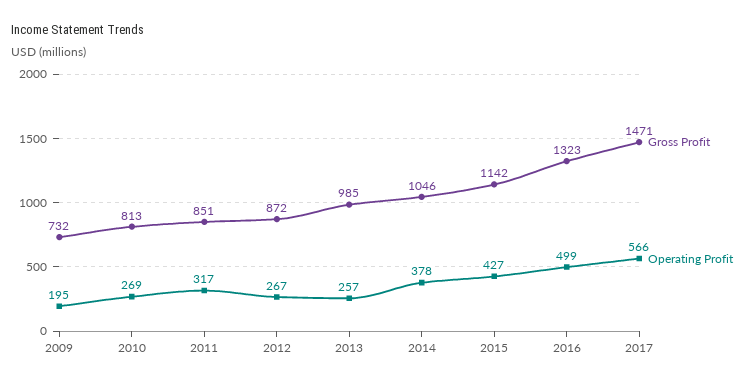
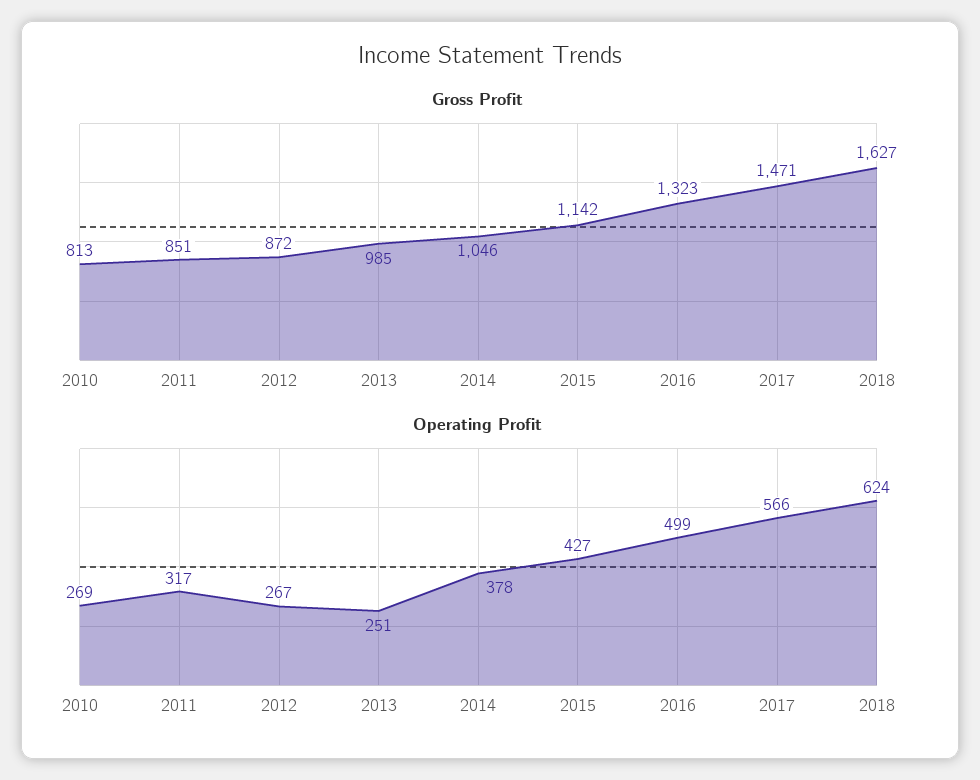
Gross Profit, 2009: 732 -> none
Operating Profit, 2009: 195 -> none
Operating Profit, 2013: 257 -> 251
Gross Profit, 2018: none -> 1627
Operating Profit, 2018: none -> 624

